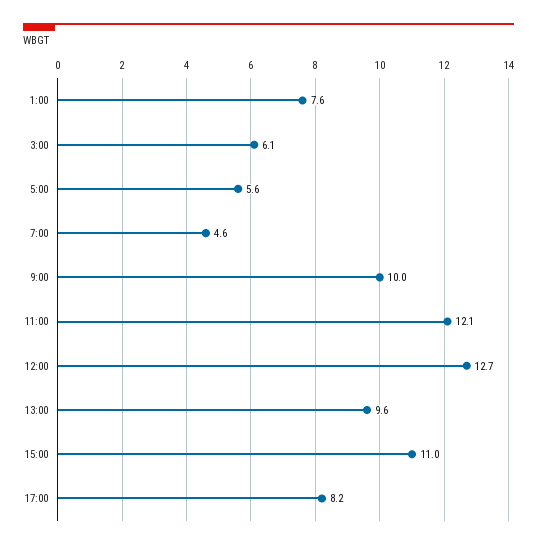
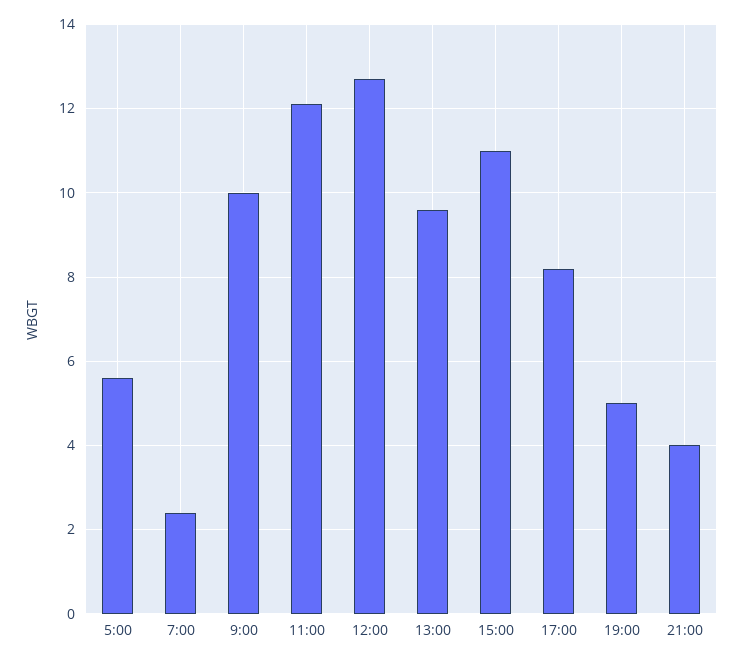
1:00: 7.6 -> none
3:00: 6.1 -> none
7:00: 4.6 -> 2.5
19:00: none -> 5
21:00: none -> 4

